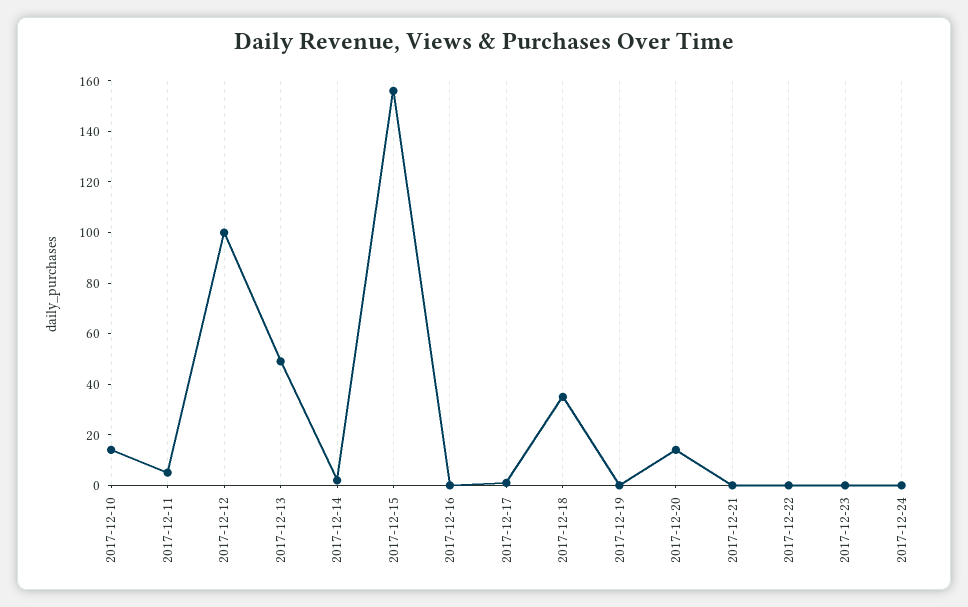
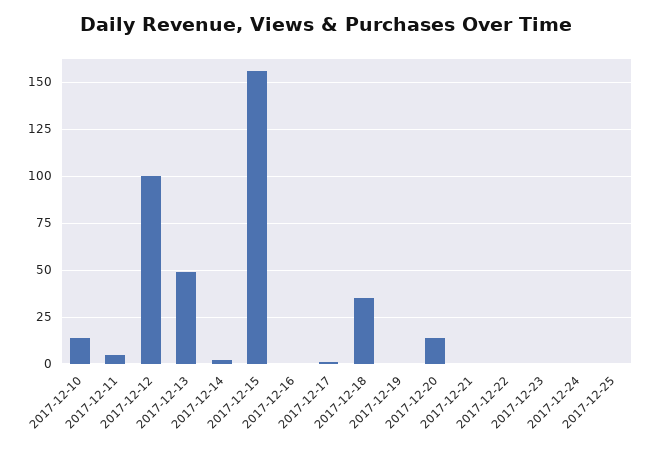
2017-12-25: none -> 0

